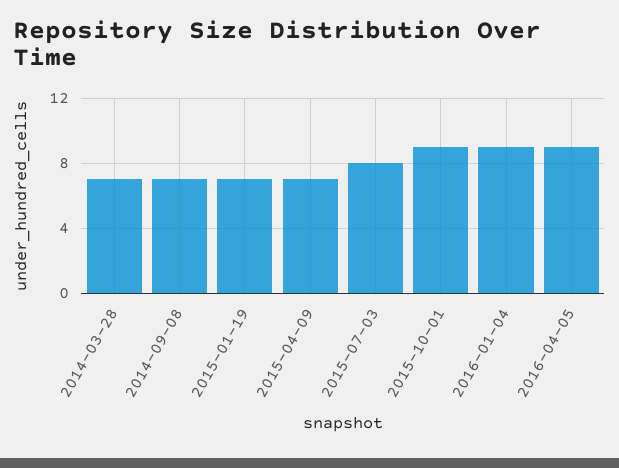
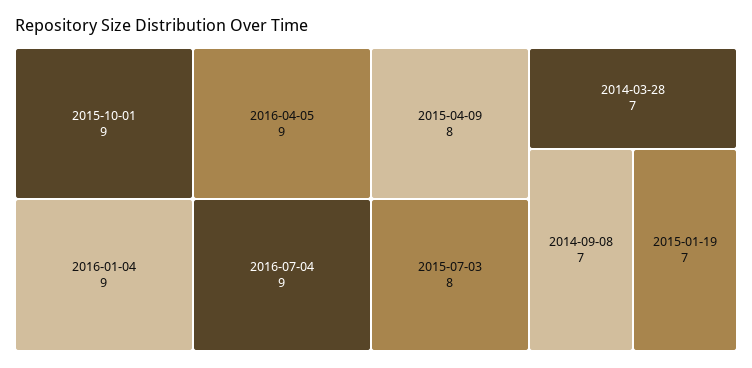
2015-04-09: 7 -> 8
2016-07-04: none -> 9

